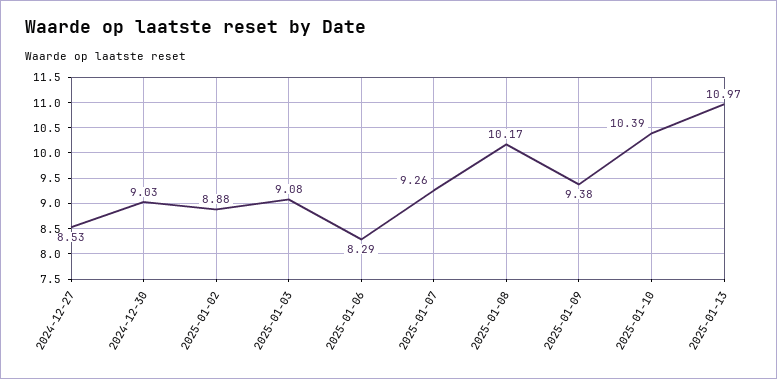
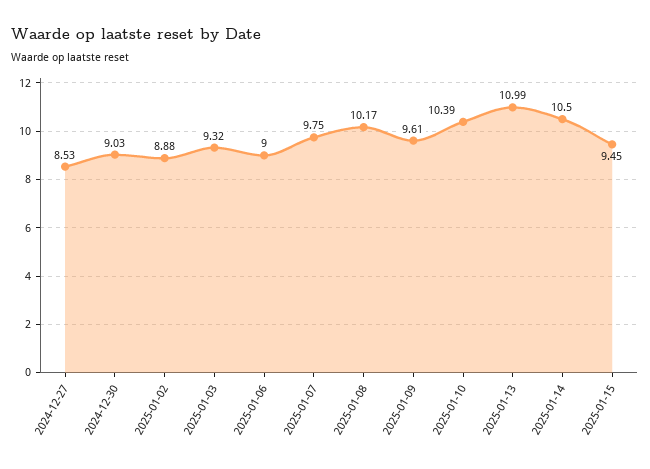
2025-01-03: 9.08 -> 9.32
2025-01-06: 8.29 -> 9
2025-01-07: 9.26 -> 9.75
2025-01-09: 9.38 -> 9.61
2025-01-13: 10.97 -> 10.99
2025-01-14: none -> 10.5
2025-01-15: none -> 9.45

